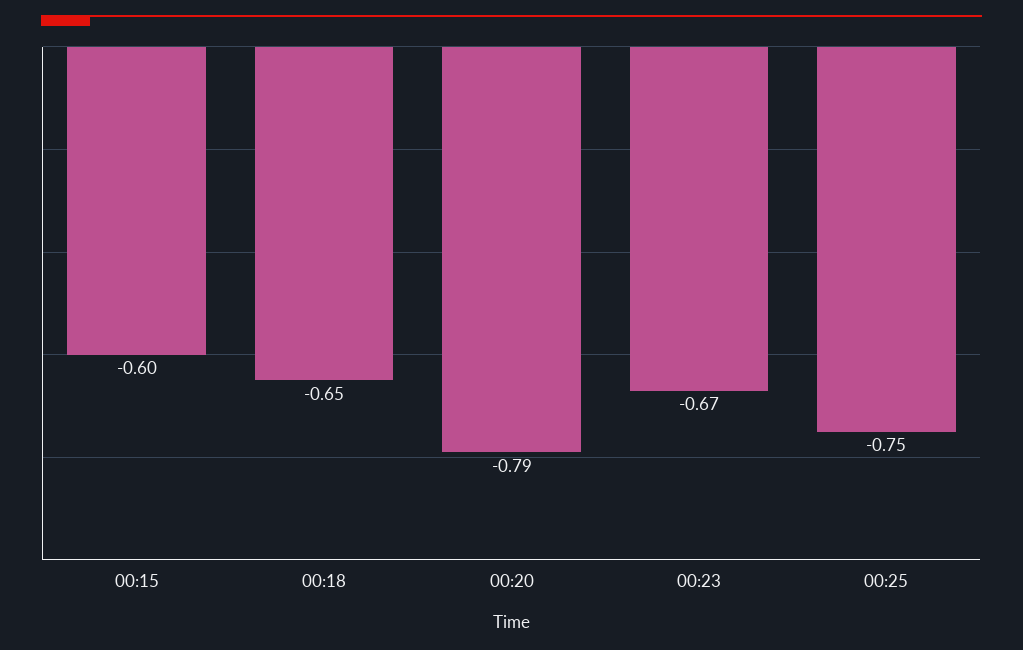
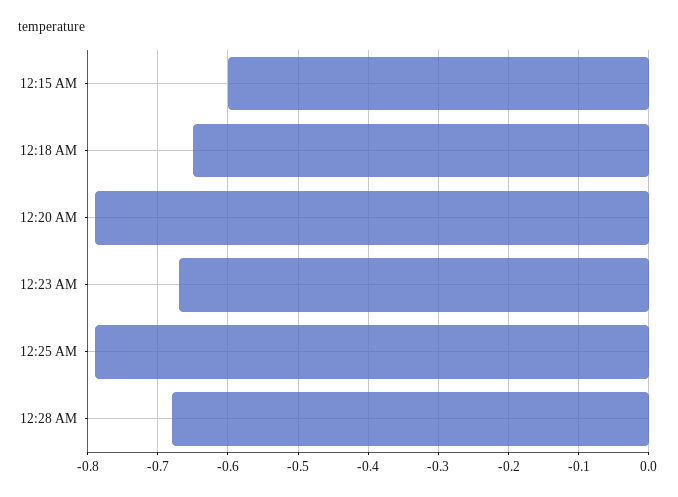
00:25: -0.75 -> -0.79
12:28 AM: none -> -0.68

